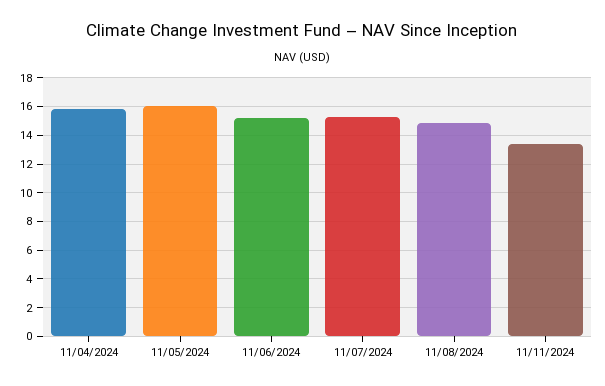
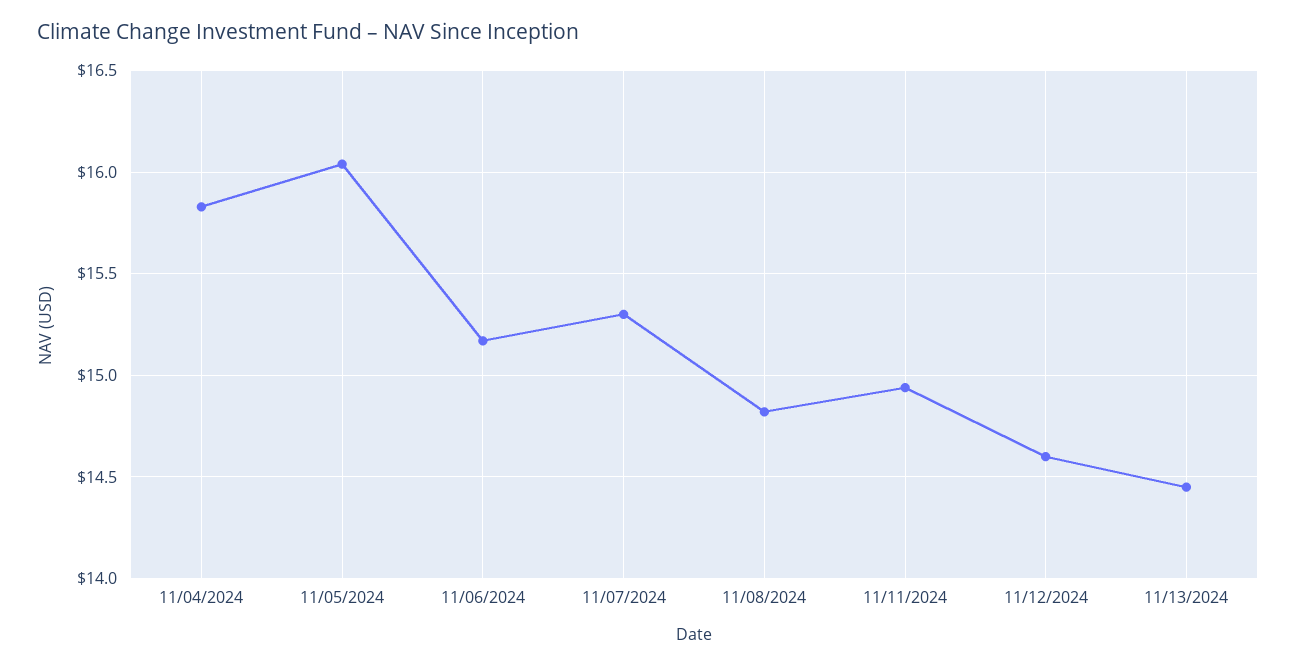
11/11/2024: 13.5 -> 14.95
11/12/2024: none -> 14.6
11/13/2024: none -> 14.45

